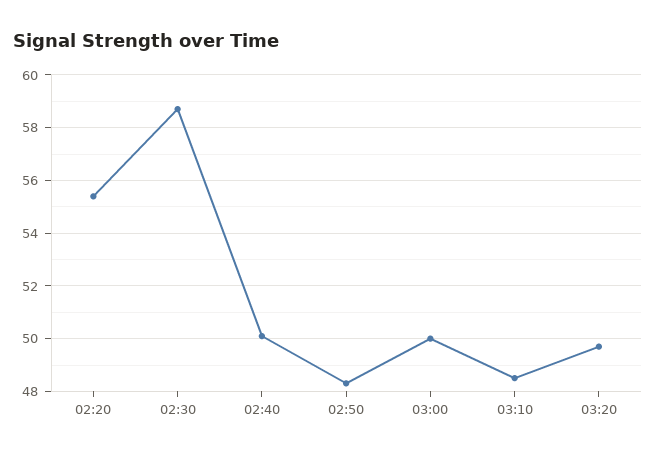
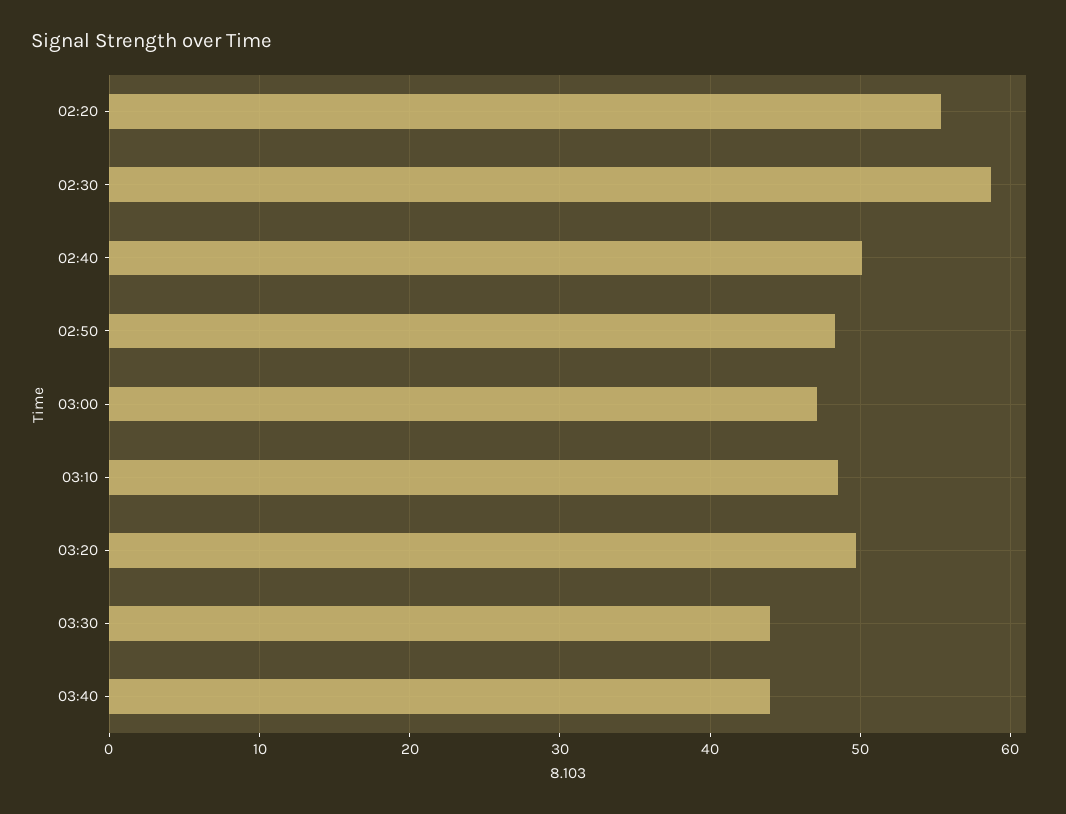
03:00: 50 -> 47
03:30: none -> 44
03:40: none -> 44

